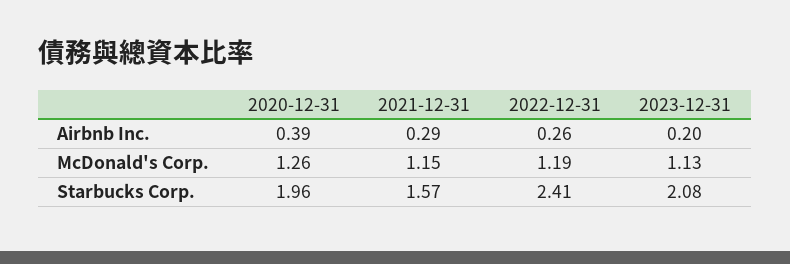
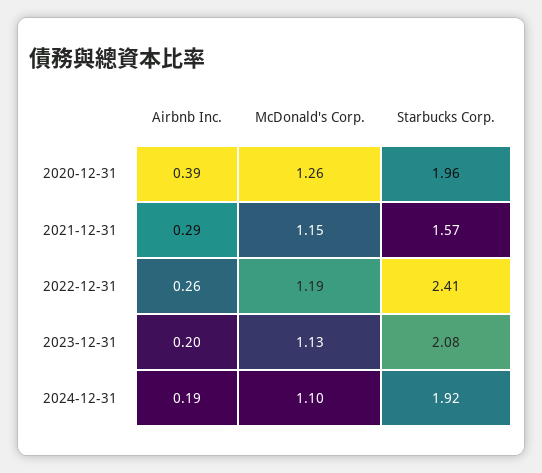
2024-12-31, Airbnb Inc.: none -> 0.19
2024-12-31, McDonald's Corp.: none -> 1.1
2024-12-31, Starbucks Corp.: none -> 1.92

